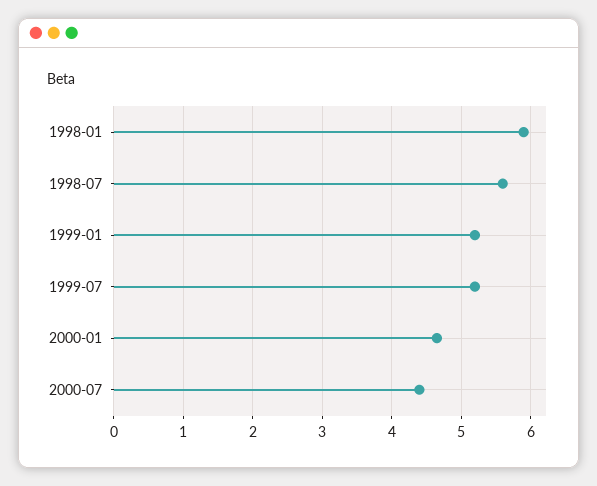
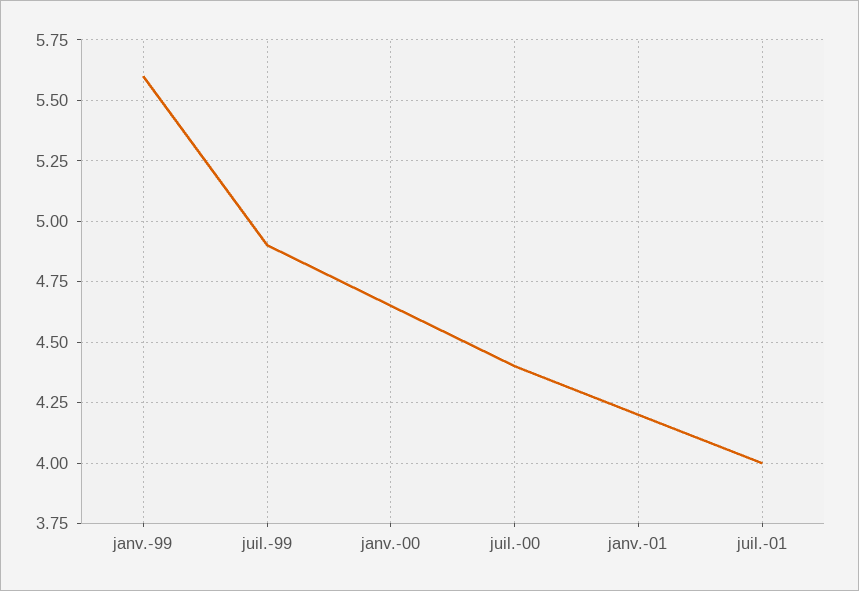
1998-01: 5.9 -> none
1998-07: 5.6 -> none
1999-01: 5.2 -> 5.6
1999-07: 5.2 -> 4.9
janv.-01: none -> 4.2
juil.-01: none -> 4

